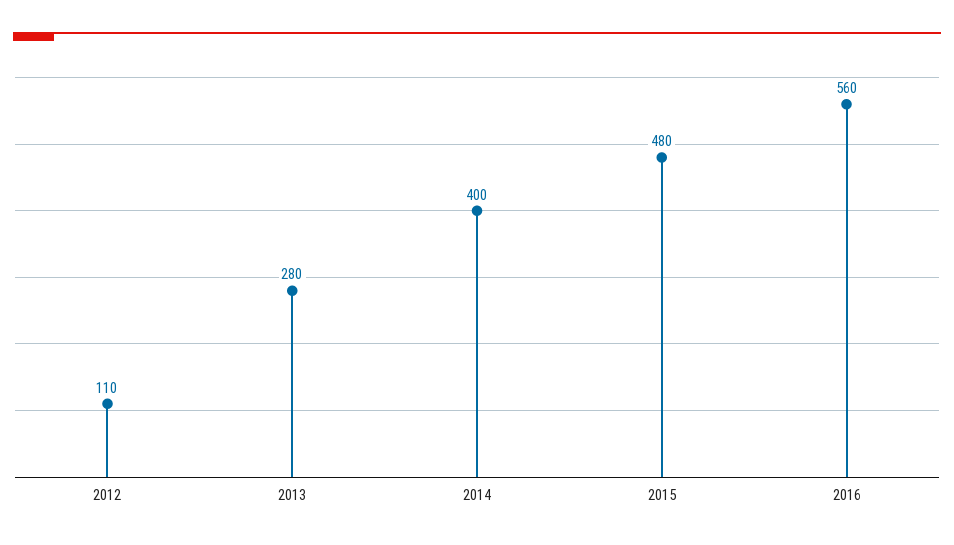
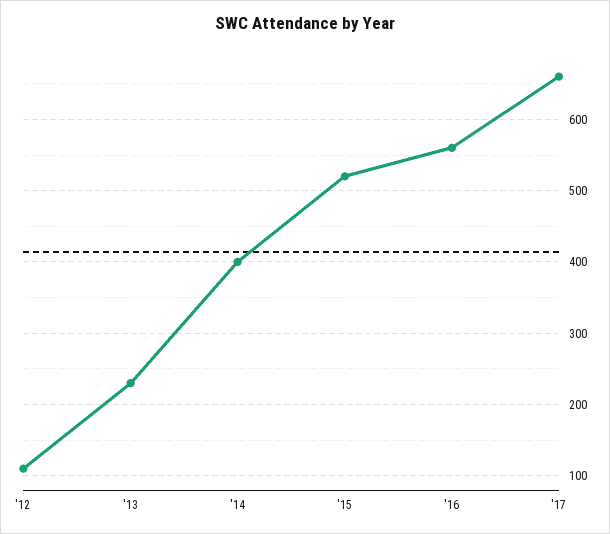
2013: 280 -> 230
2015: 480 -> 520
'17: none -> 660

